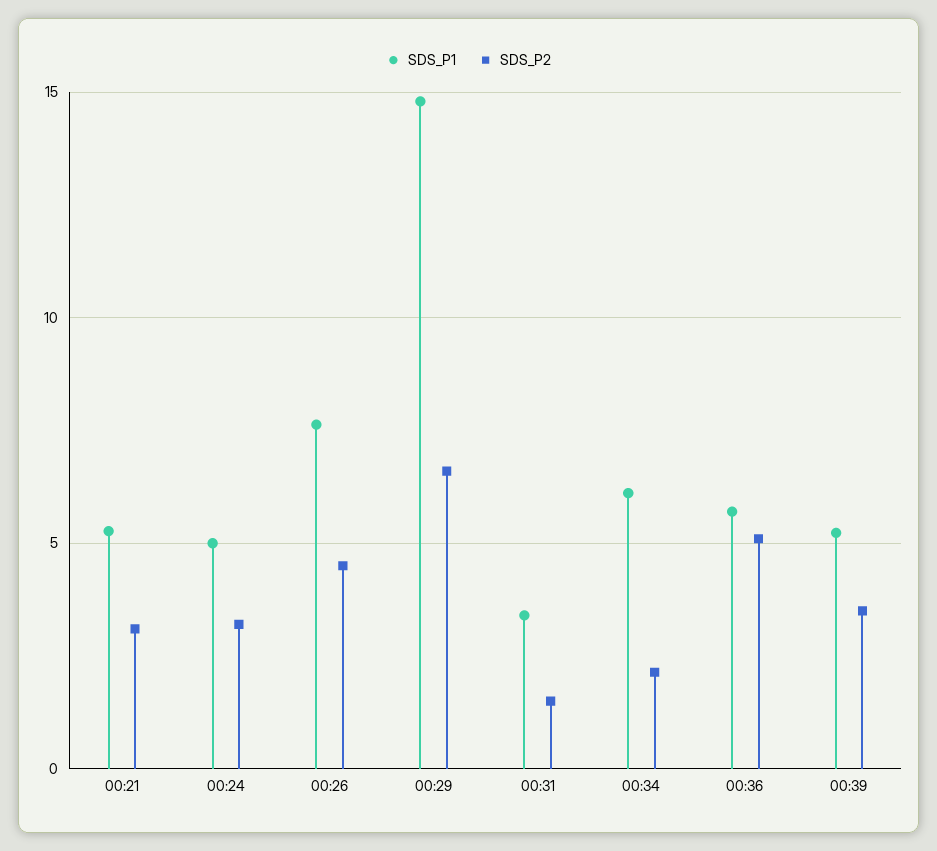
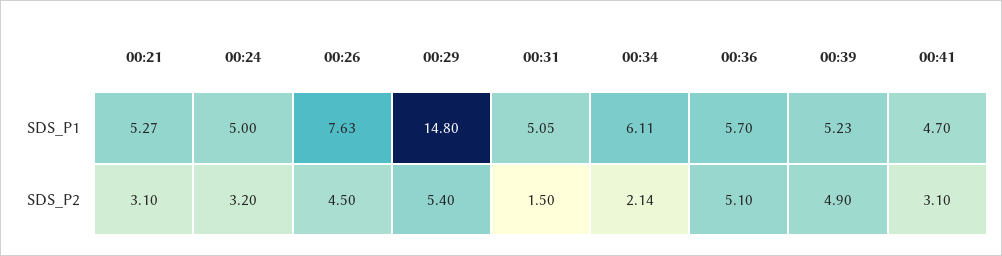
SDS_P2, 00:29: 6.5 -> 5.4
SDS_P1, 00:31: 3.5 -> 5.05
SDS_P2, 00:39: 3.5 -> 4.9
SDS_P1, 00:41: none -> 4.7
SDS_P2, 00:41: none -> 3.1

